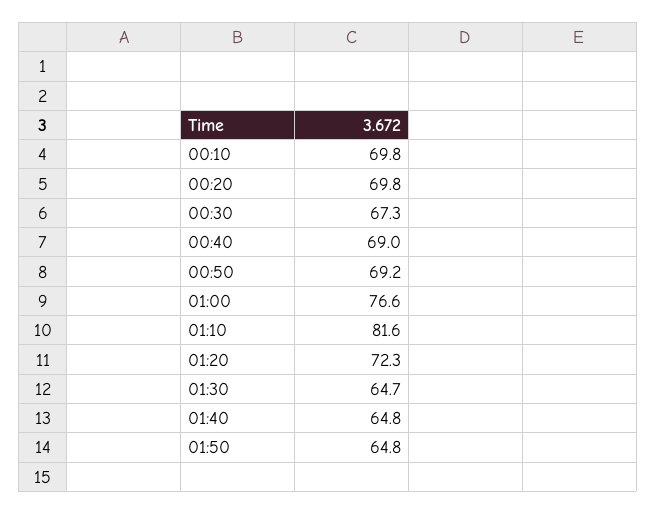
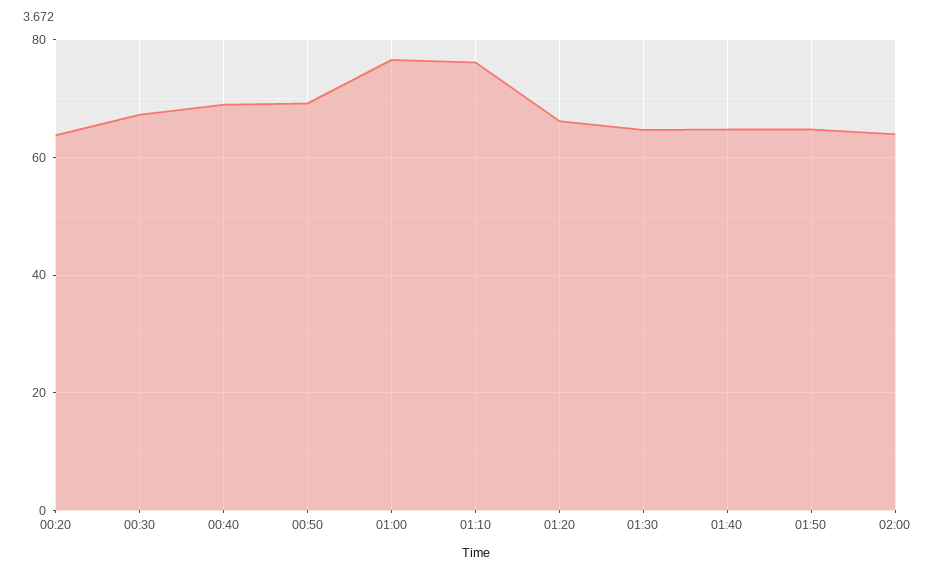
00:10: 69.8 -> none
00:20: 69.8 -> 64
01:10: 81.6 -> 76
01:20: 72.3 -> 66
02:00: none -> 64

